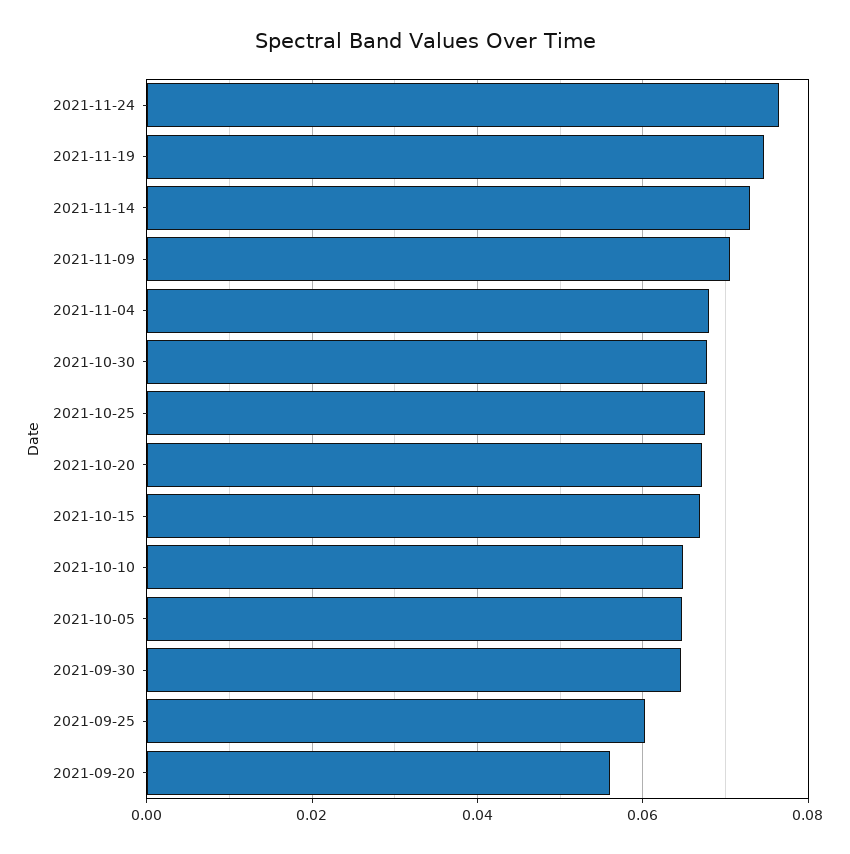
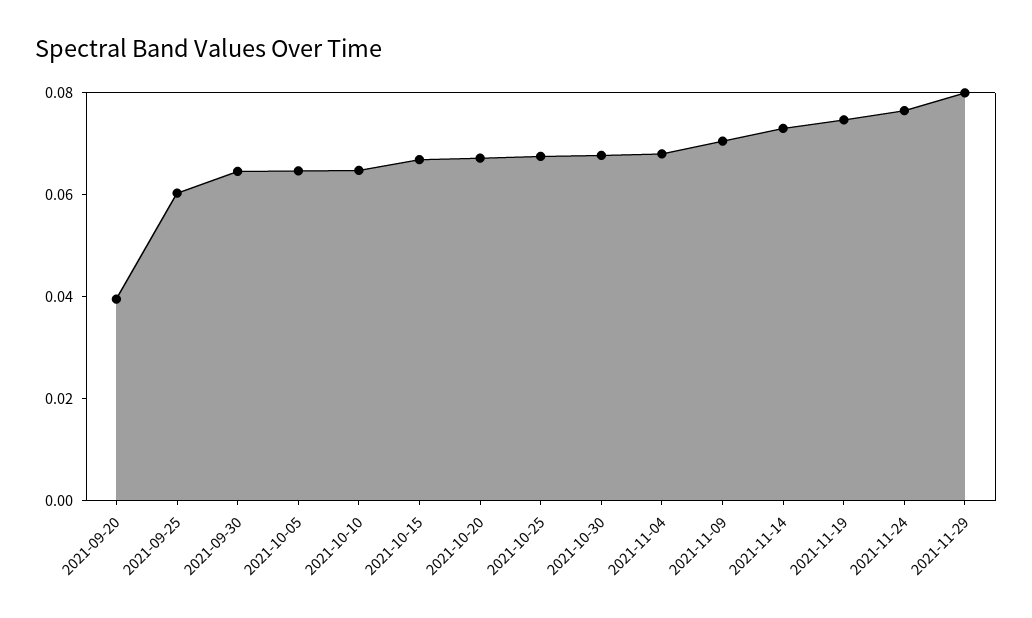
2021-09-20: 0.056 -> 0.04
2021-11-29: none -> 0.08

